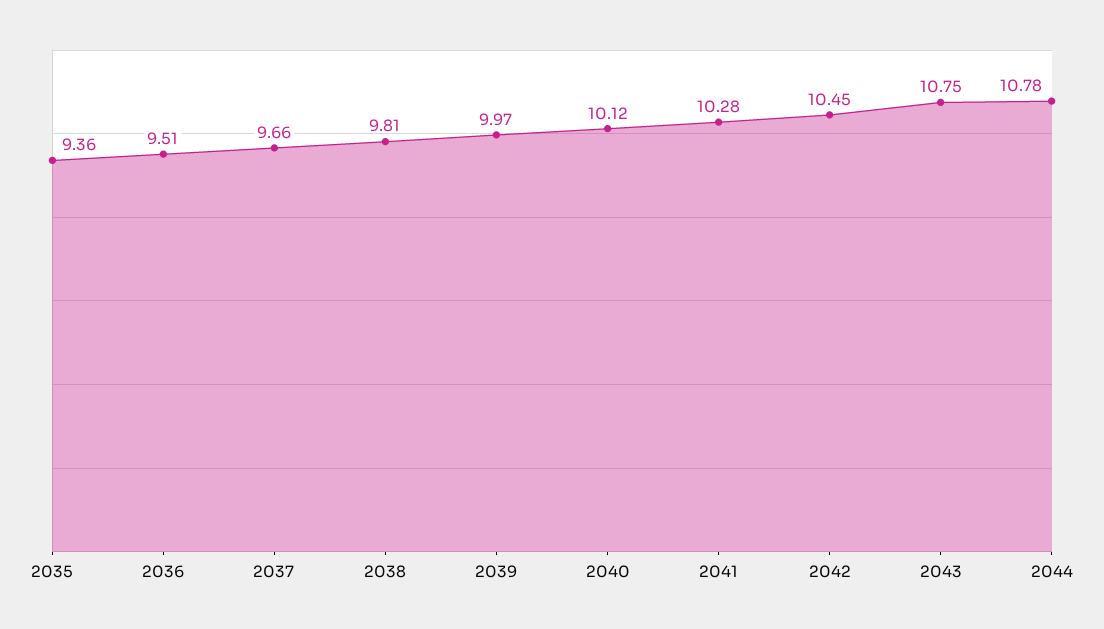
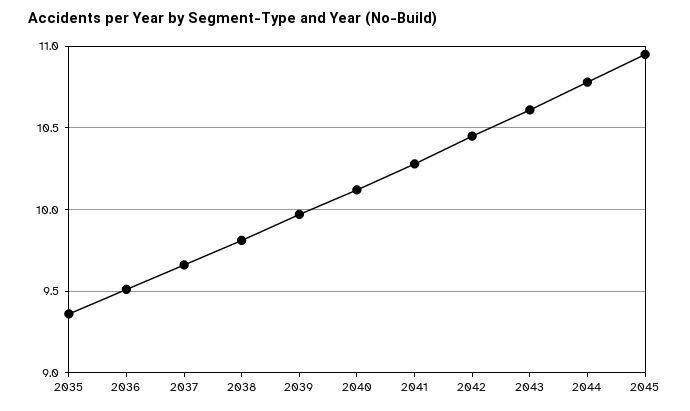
2043: 10.75 -> 10.6
2045: none -> 10.95

